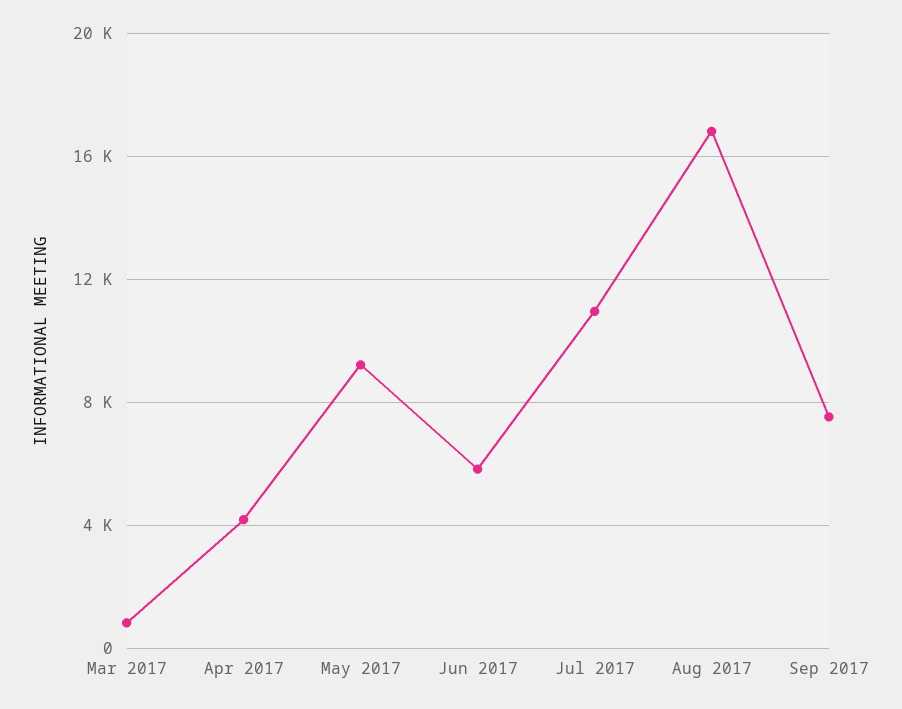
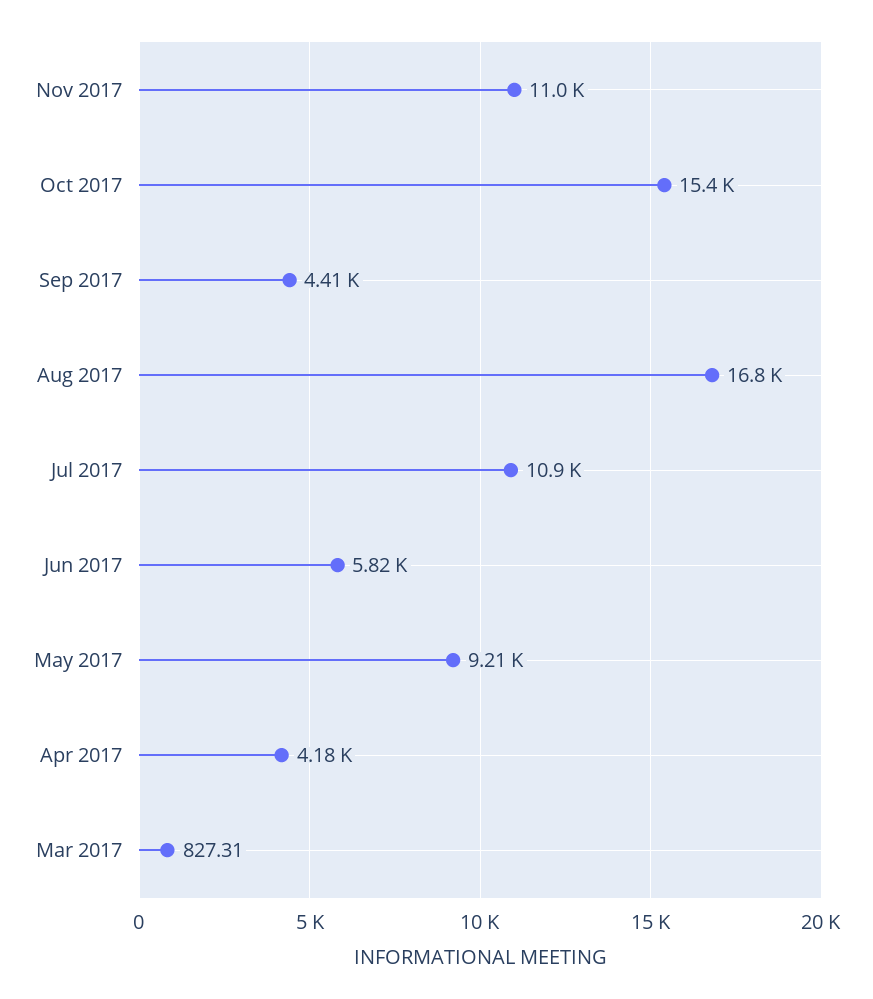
Sep 2017: 7500 -> 4410
Nov 2017: none -> 11000
Oct 2017: none -> 15400

